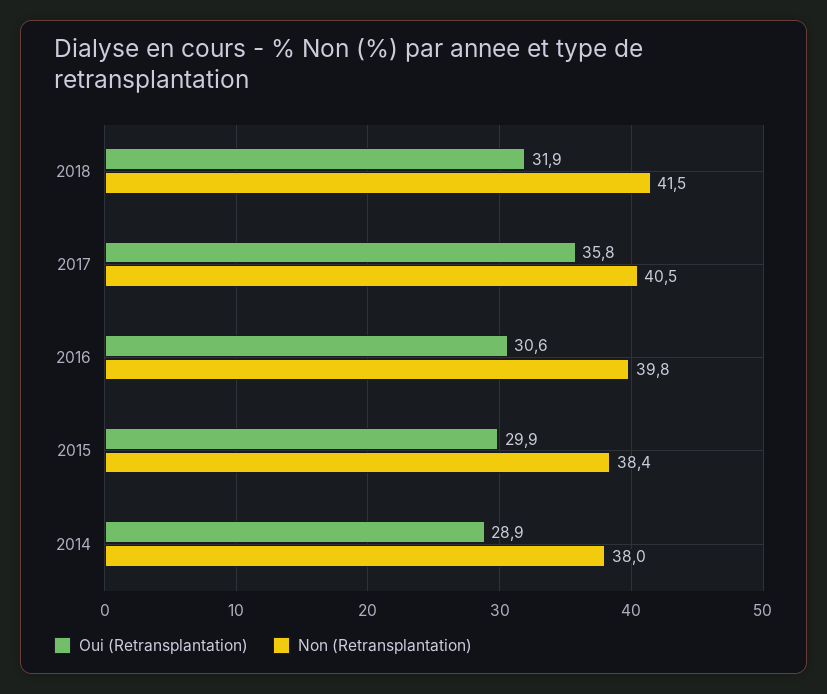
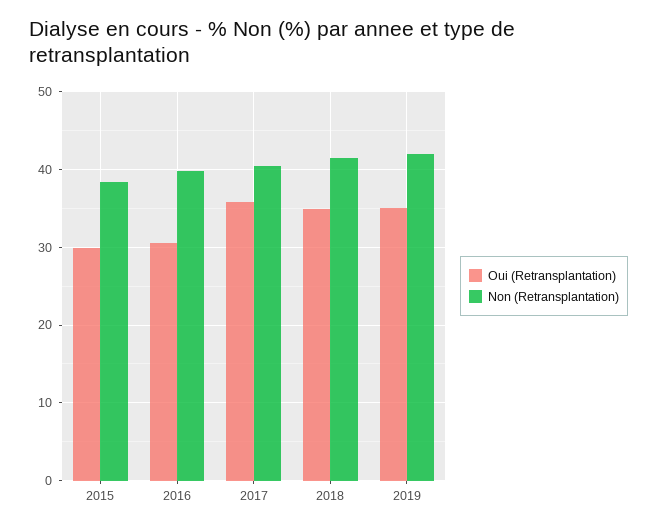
Oui (Retransplantation), 2018: 31.9 -> 35
Oui (Retransplantation), 2014: 28.9 -> none
Non (Retransplantation), 2014: 38 -> none
Oui (Retransplantation), 2019: none -> 35
Non (Retransplantation), 2019: none -> 42

